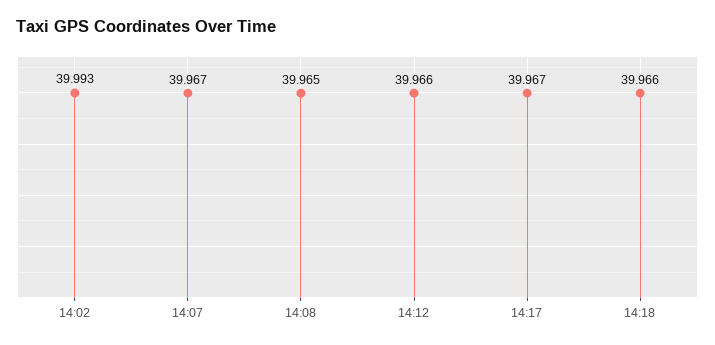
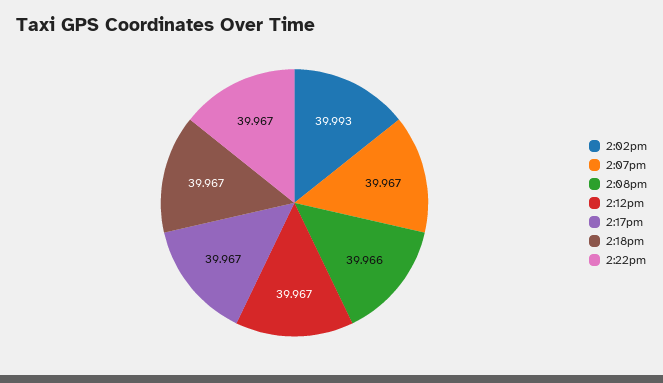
14:08: 39.965 -> 39.966
14:12: 39.966 -> 39.967
14:18: 39.966 -> 39.967
2:22pm: none -> 39.967

